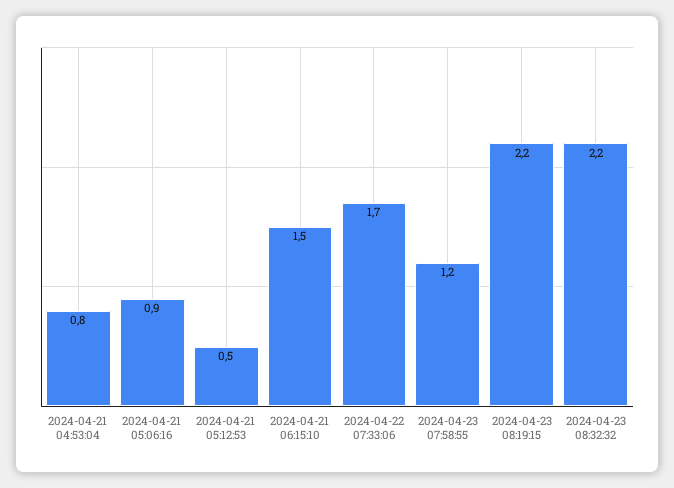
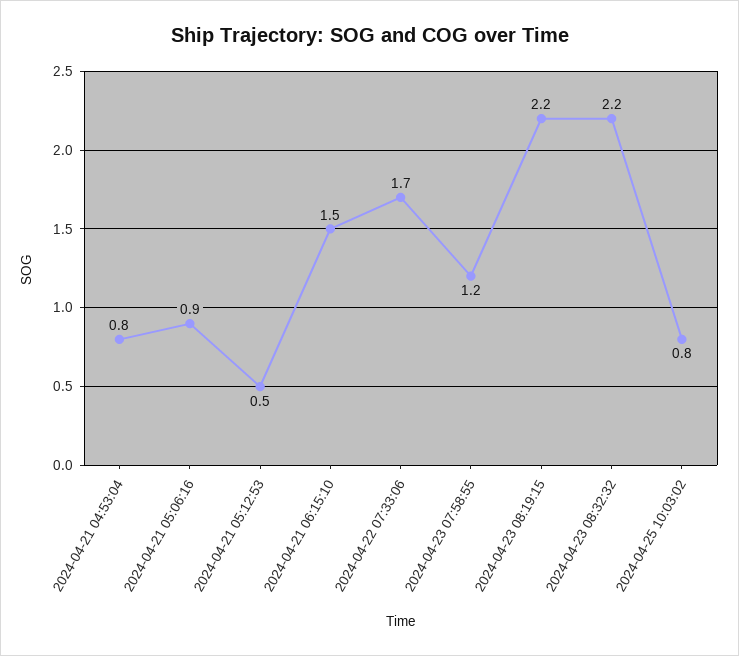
2024-04-25 10:03:02: none -> 0.8

